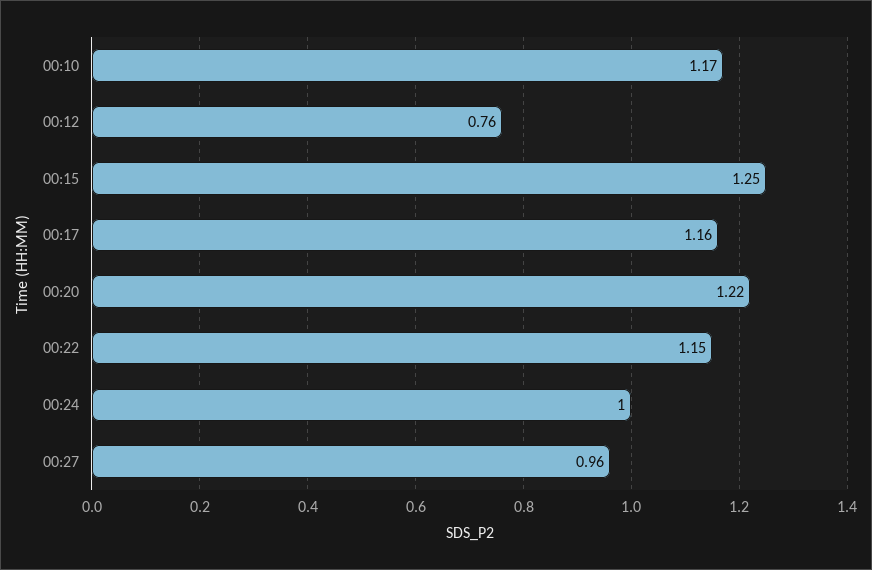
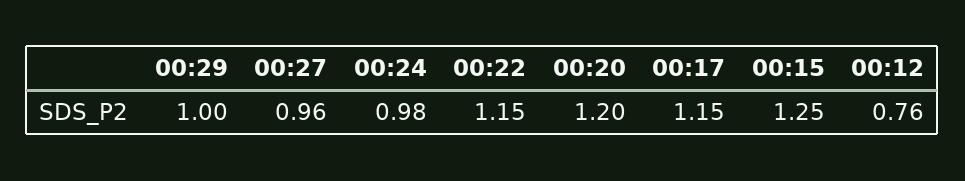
00:10: 1.17 -> none
00:17: 1.16 -> 1.15
00:20: 1.22 -> 1.2
00:24: 1 -> 0.98
00:29: none -> 1

